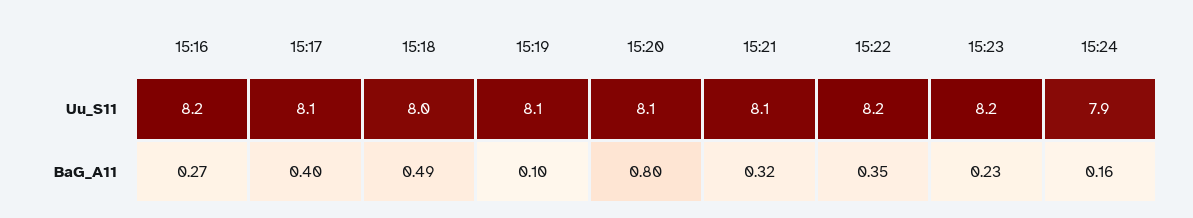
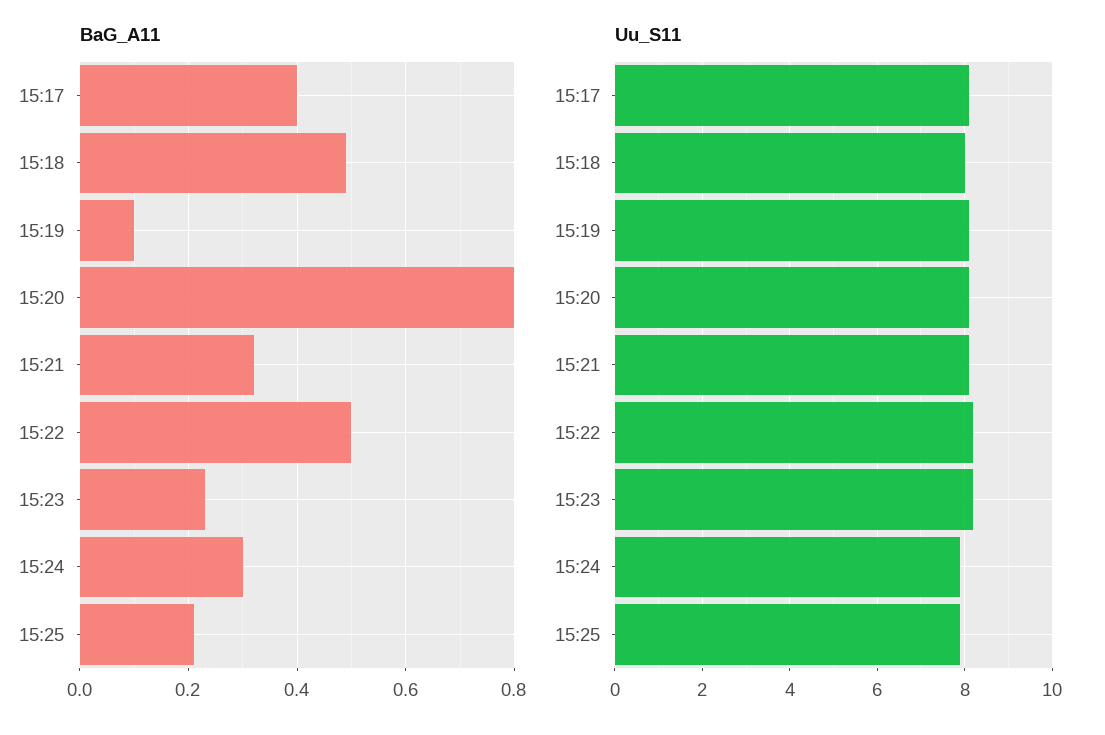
Uu_S11, 15:16: 8.2 -> none
BaG_A11, 15:16: 0.27 -> none
BaG_A11, 15:22: 0.35 -> 0.5
BaG_A11, 15:24: 0.16 -> 0.3
BaG_A11, 15:25: none -> 0.2
Uu_S11, 15:25: none -> 8

